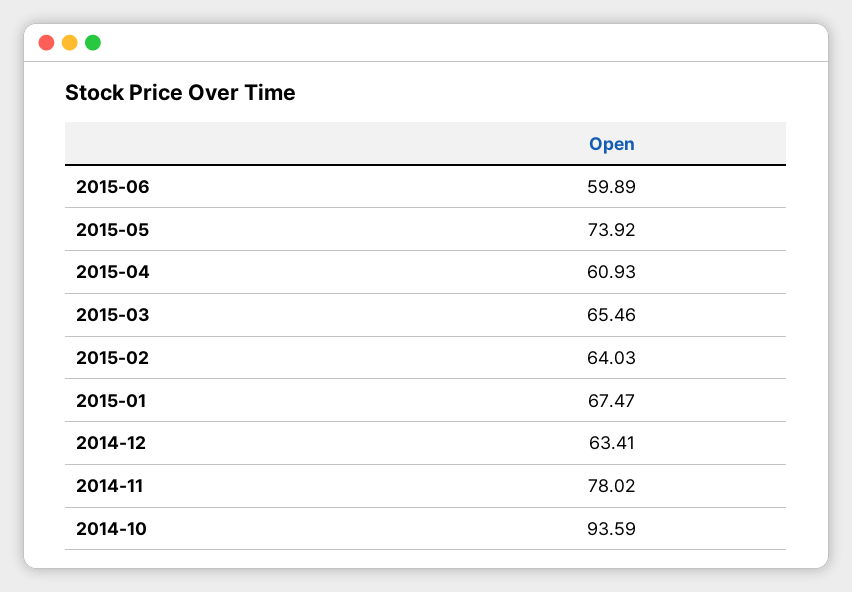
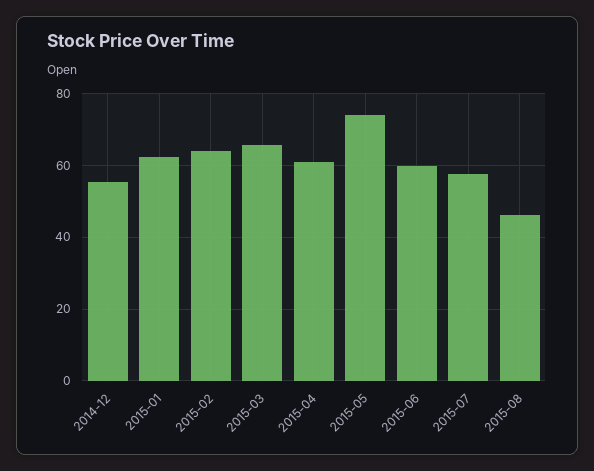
2015-01: 67.47 -> 62
2014-12: 63.41 -> 56
2014-11: 78.02 -> none
2014-10: 93.59 -> none
2015-07: none -> 58
2015-08: none -> 46

